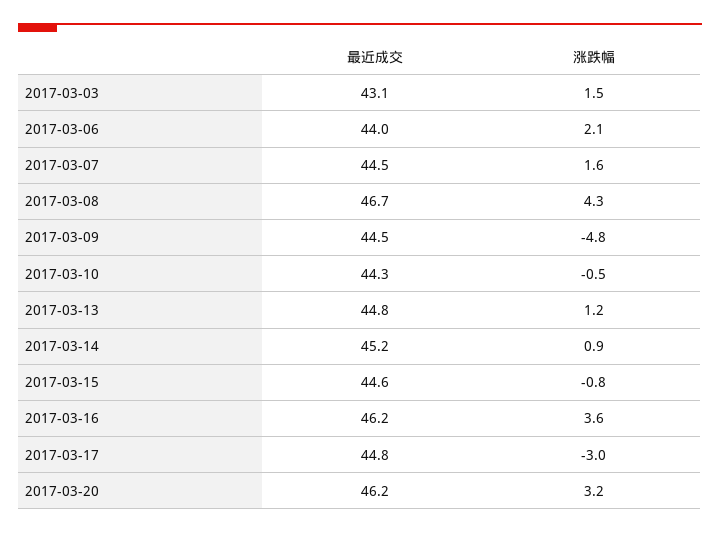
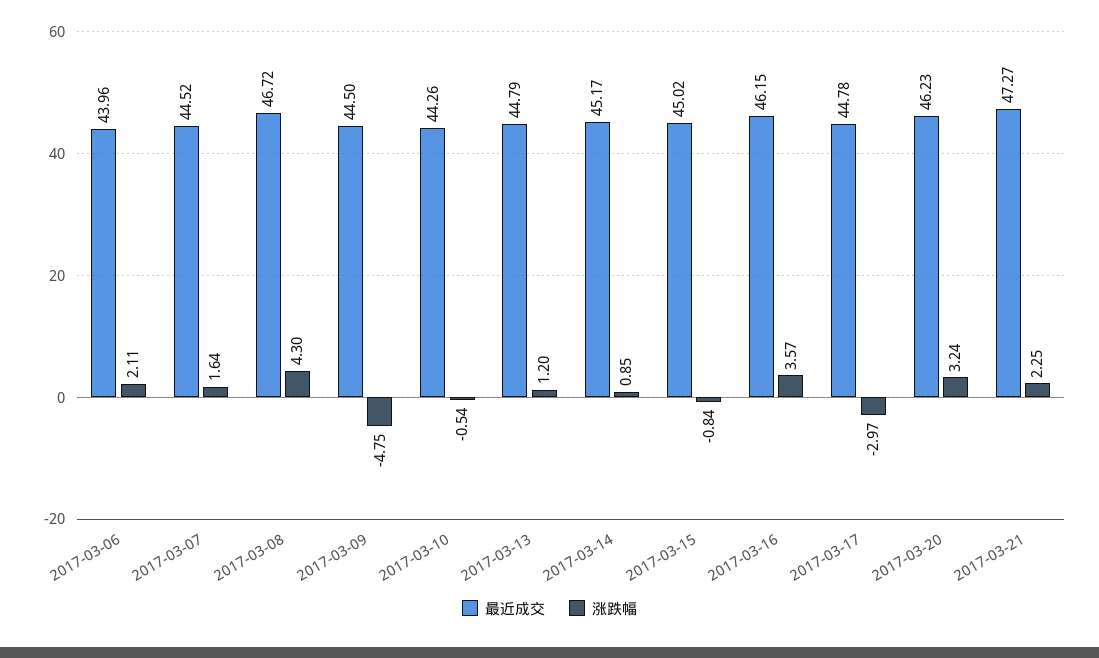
最近成交, 2017-03-03: 43.1 -> none
涨跌幅, 2017-03-03: 1.5 -> none
最近成交, 2017-03-15: 44.6 -> 45.02
最近成交, 2017-03-21: none -> 47.27
涨跌幅, 2017-03-21: none -> 2.25

